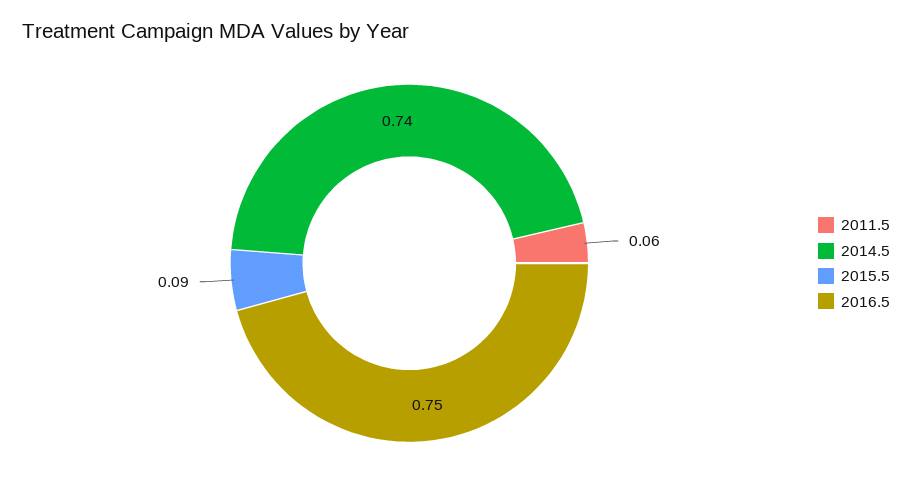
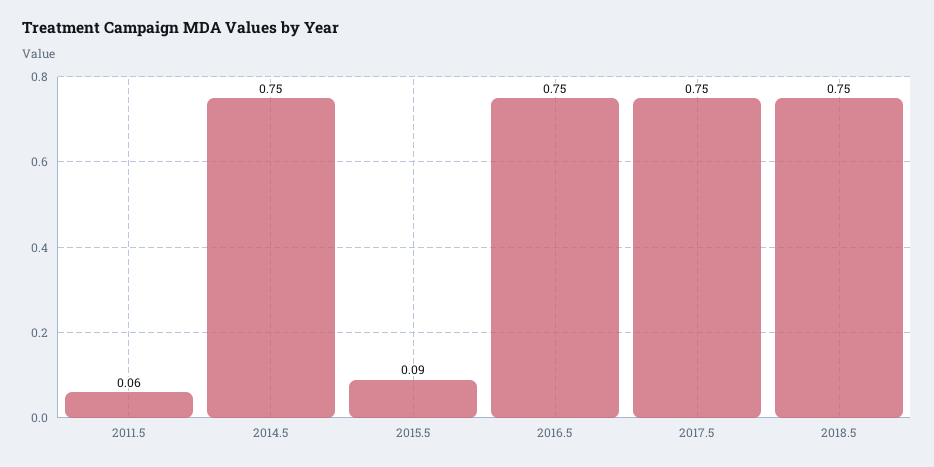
2014.5: 0.74 -> 0.75
2017.5: none -> 0.75
2018.5: none -> 0.75

